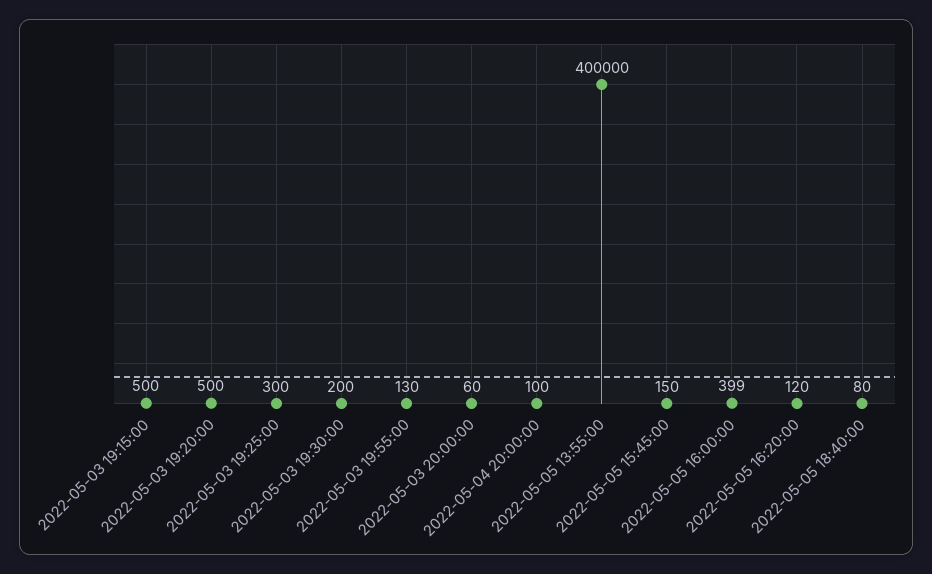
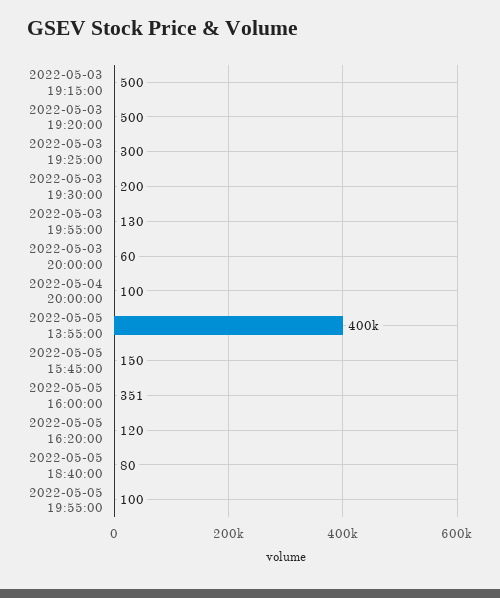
2022-05-05 16:00:00: 399 -> 351
2022-05-05 19:55:00: none -> 100

